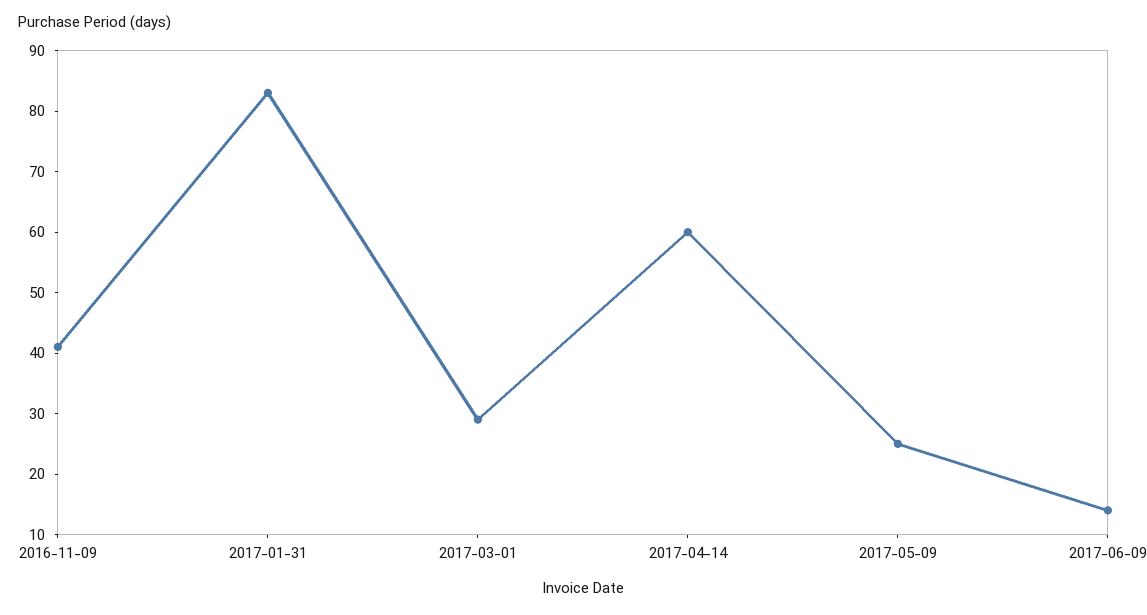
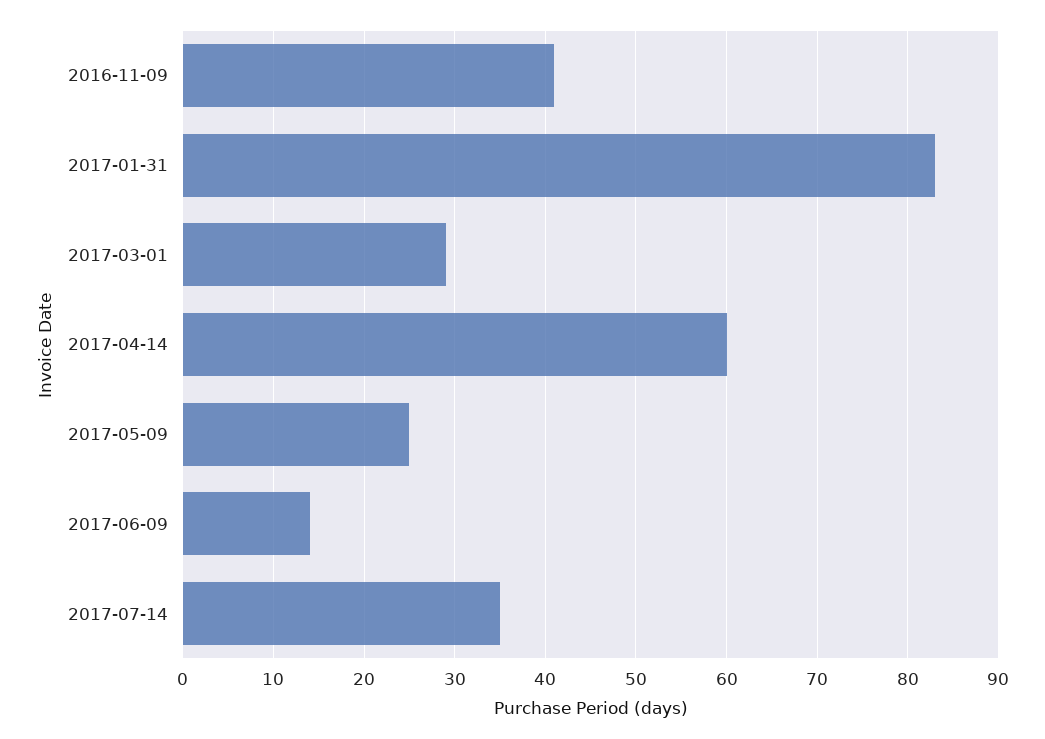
2017-07-14: none -> 35

